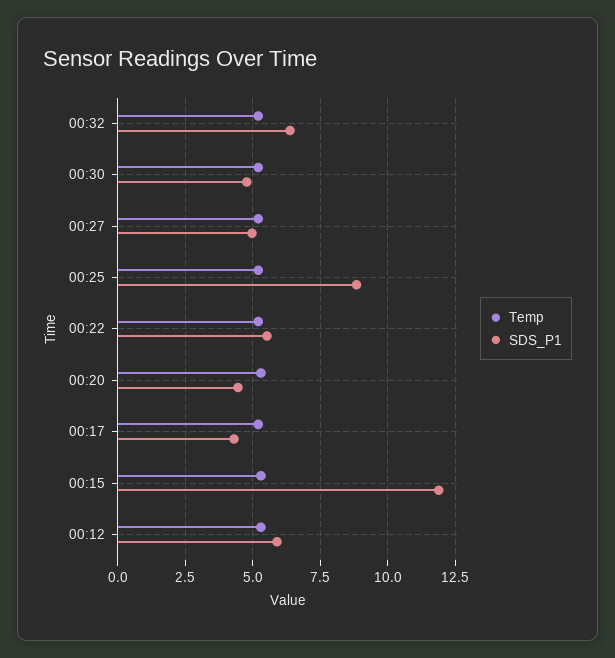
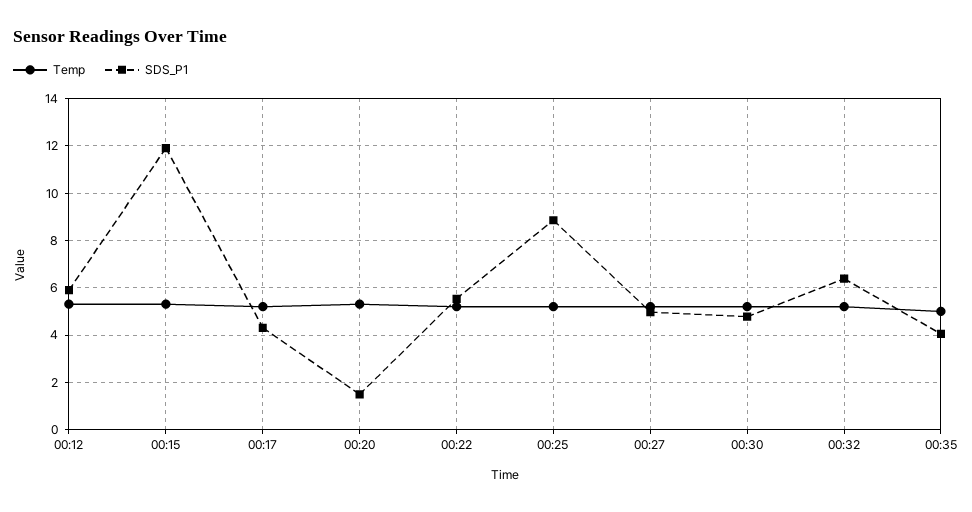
SDS_P1, 00:20: 4.5 -> 1.5
Temp, 00:35: none -> 5
SDS_P1, 00:35: none -> 4

